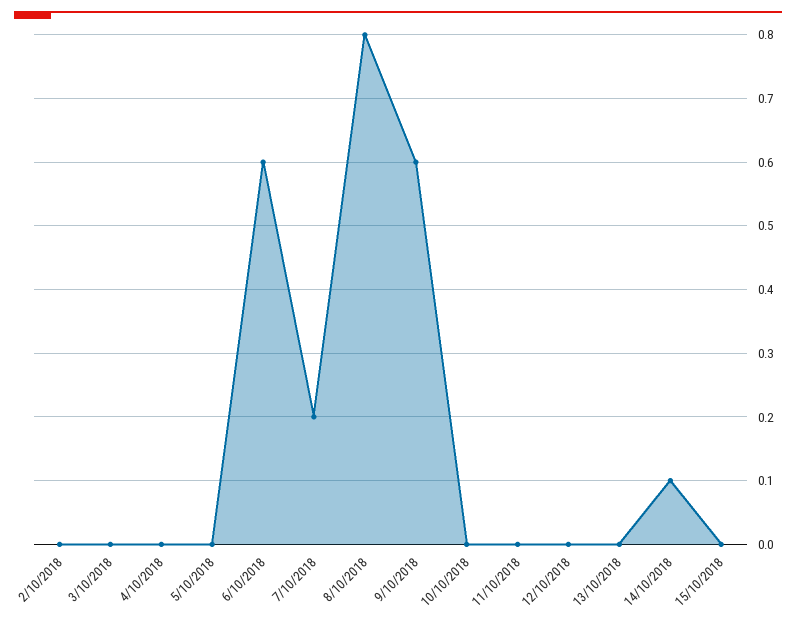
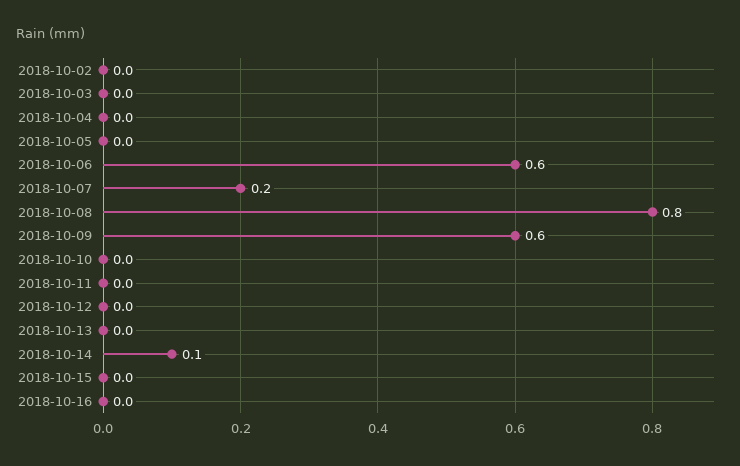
2018-10-16: none -> 0

